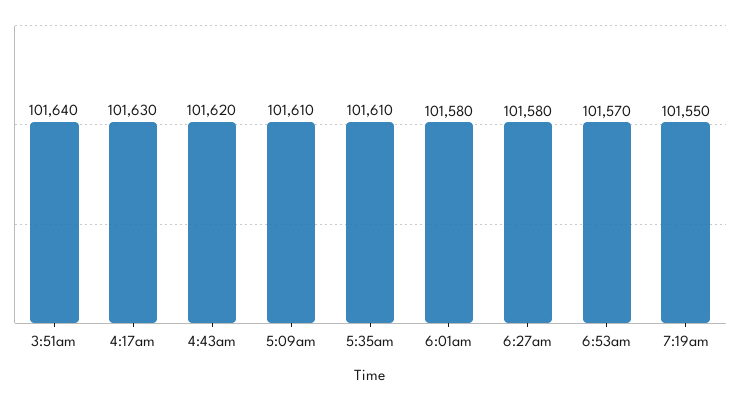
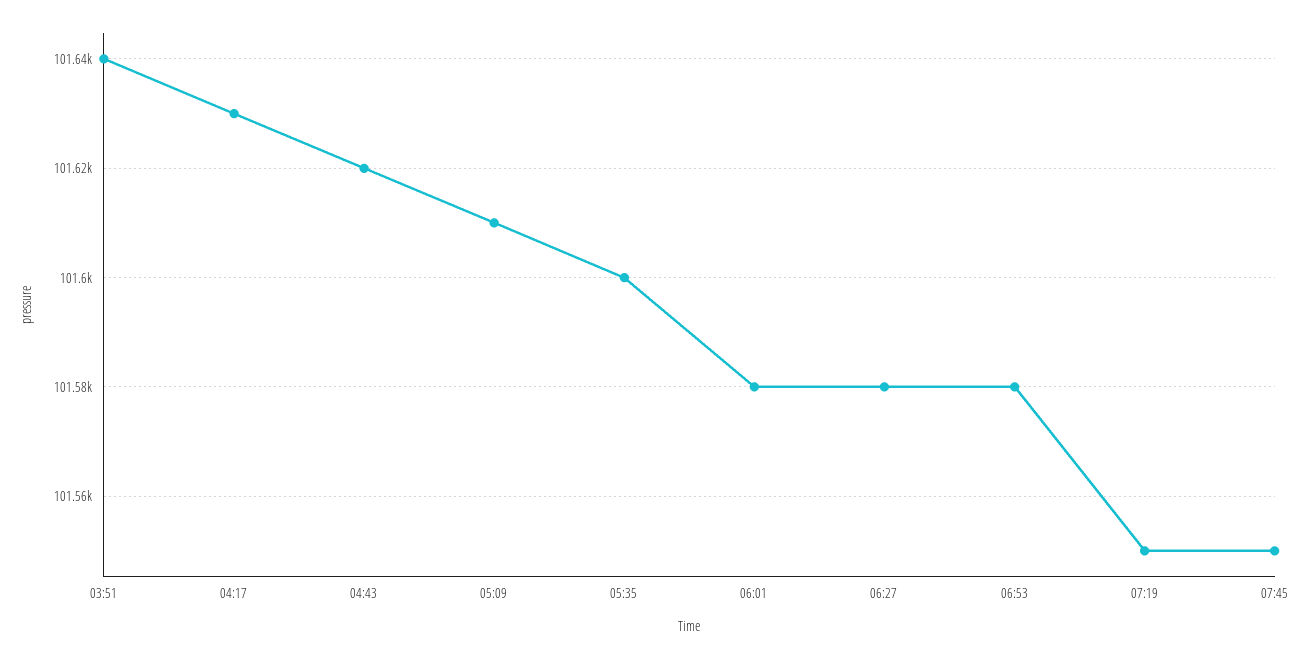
5:35am: 101610 -> 101600
6:53am: 101570 -> 101580
07:45: none -> 101550

